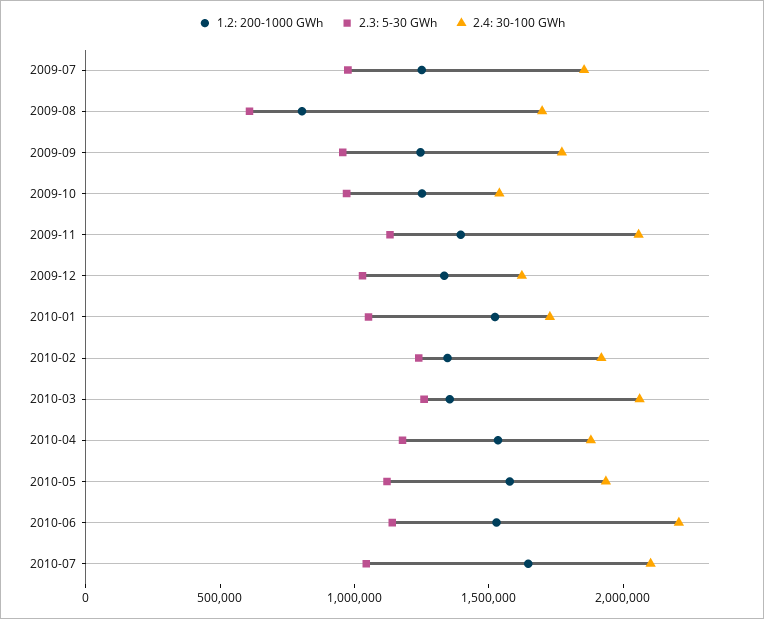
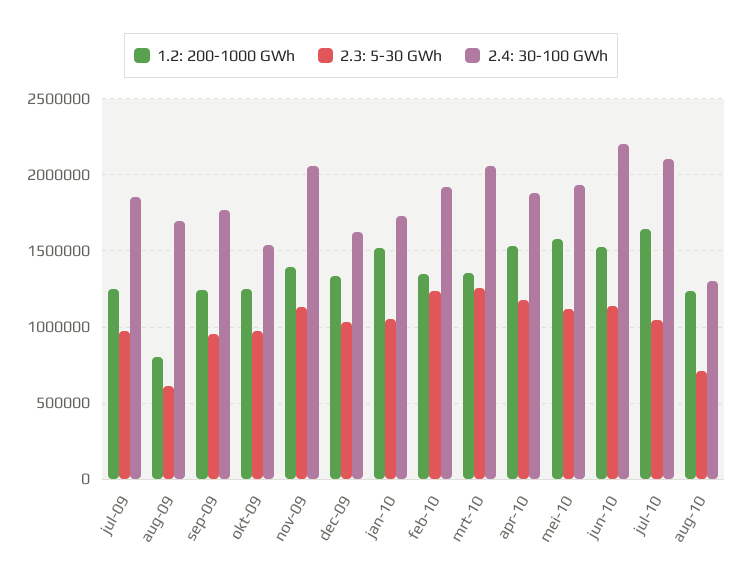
1.2: 200-1000 GWh, aug-10: none -> 1250000
2.3: 5-30 GWh, aug-10: none -> 700000
2.4: 30-100 GWh, aug-10: none -> 1300000

